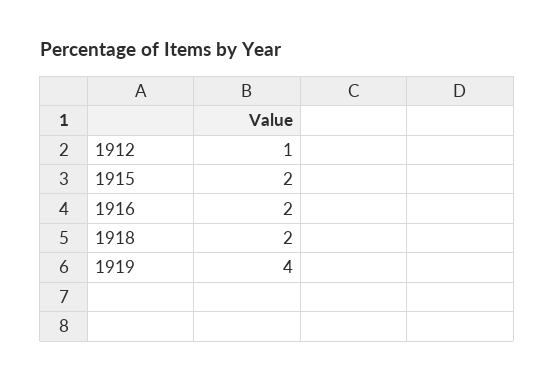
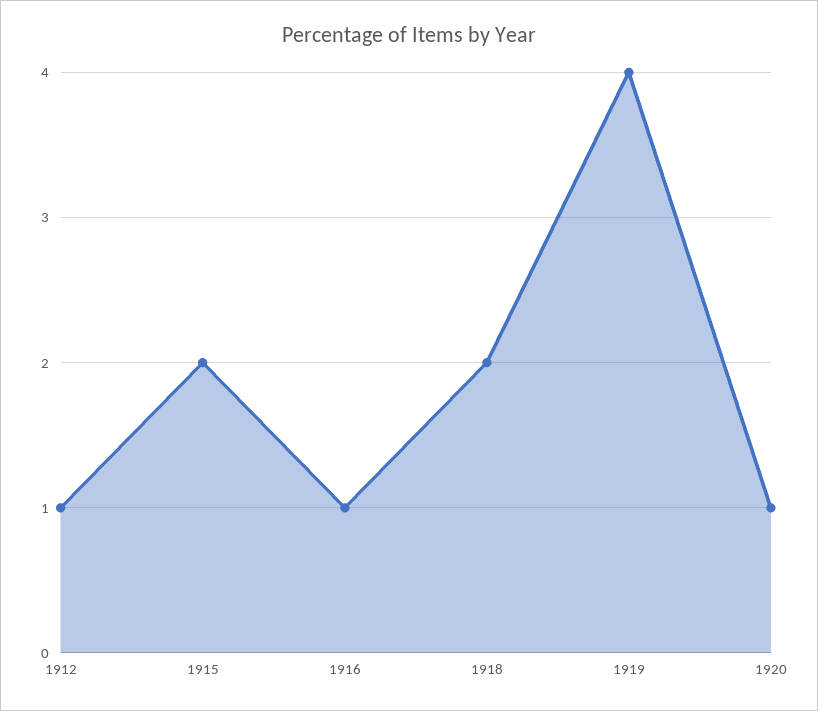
1916: 2 -> 1
1920: none -> 1

